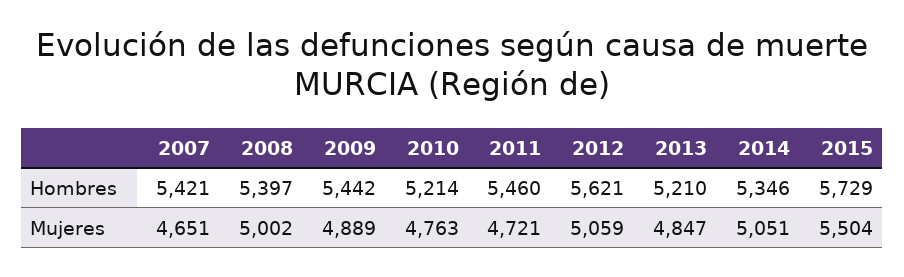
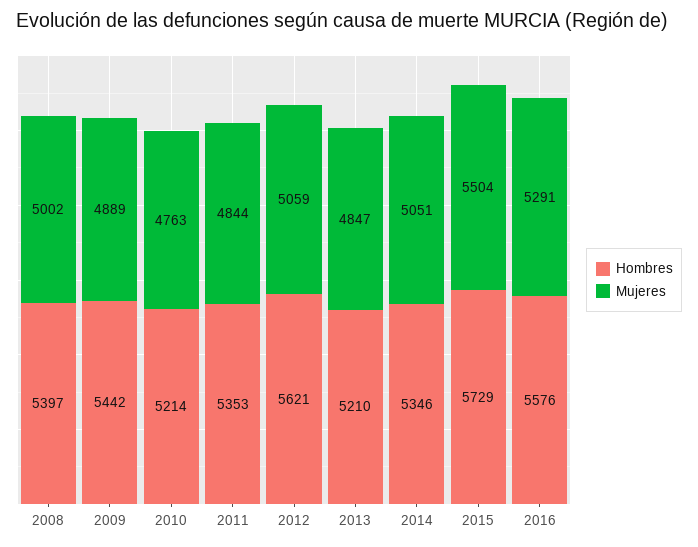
Hombres, 2007: 5421 -> none
Hombres, 2011: 5460 -> 5353
Mujeres, 2007: 4651 -> none
Mujeres, 2011: 4721 -> 4844
Hombres, 2016: none -> 5576
Mujeres, 2016: none -> 5291

